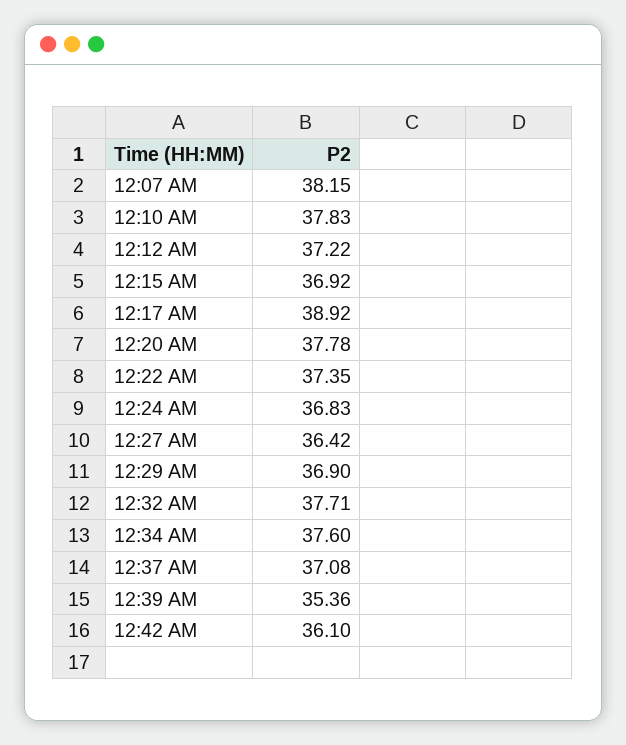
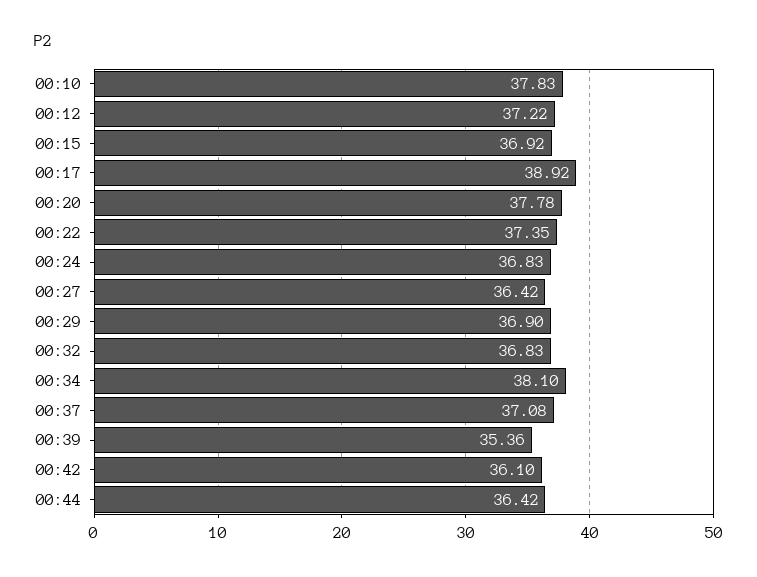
12:07 AM: 38.15 -> none
12:32 AM: 37.71 -> 36.83
12:34 AM: 37.6 -> 38.1
00:44: none -> 36.42

